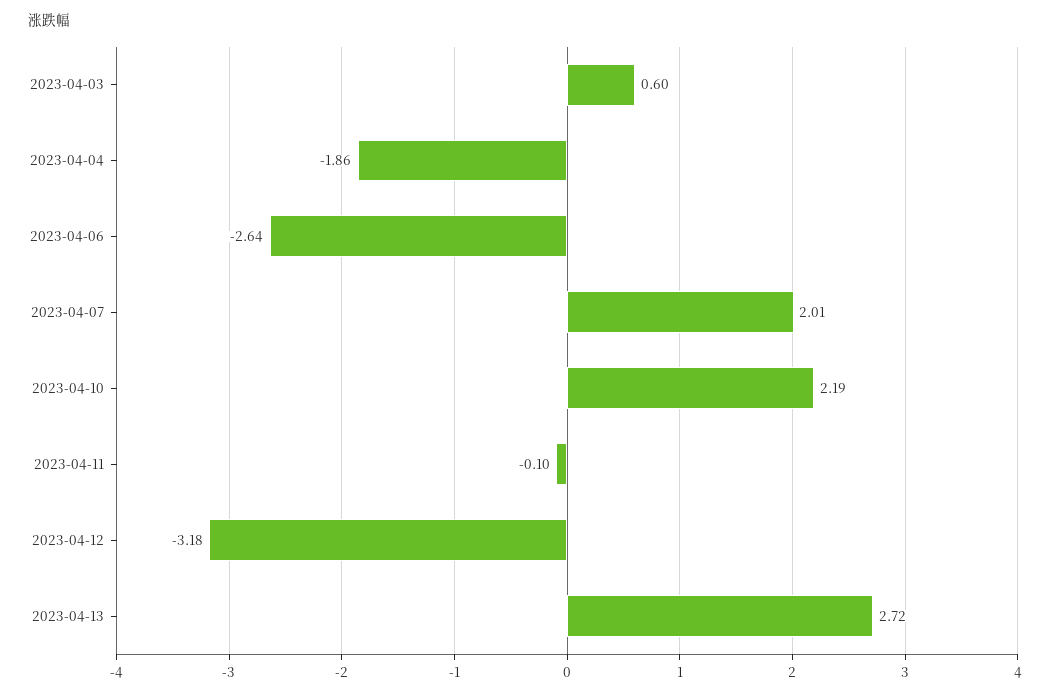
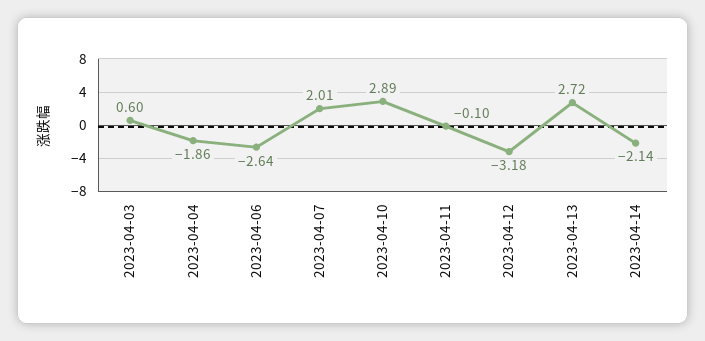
2023-04-10: 2.19 -> 2.89
2023-04-14: none -> -2.14

